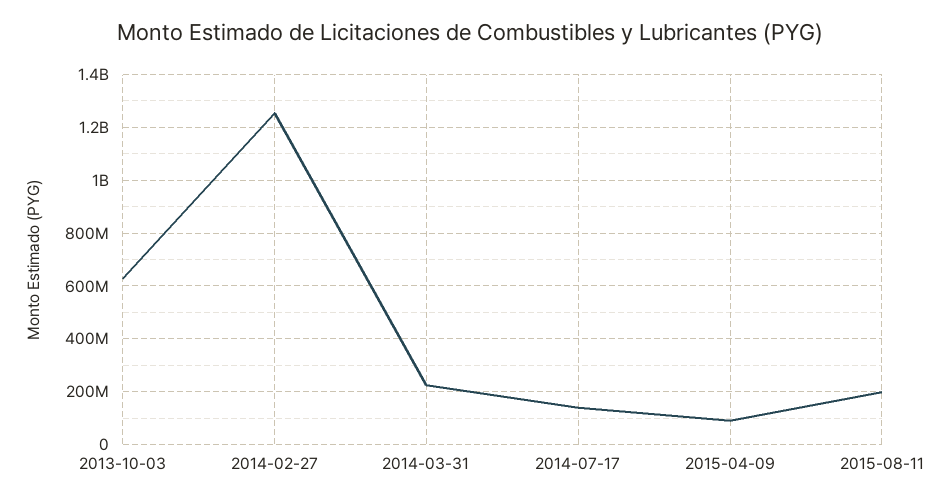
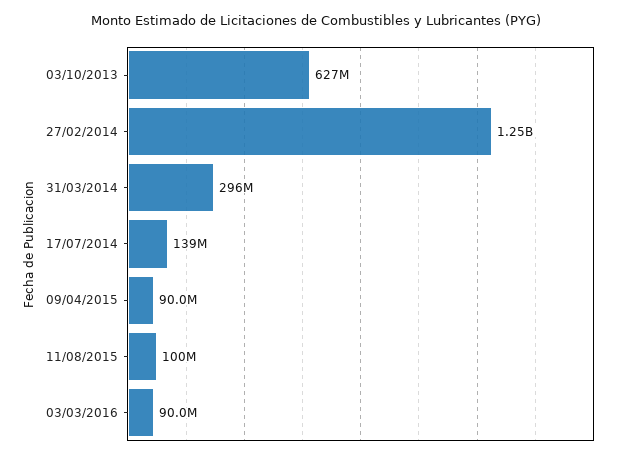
2014-03-31: 225000000 -> 296000000
2015-08-11: 200000000 -> 100000000
03/03/2016: none -> 90000000

